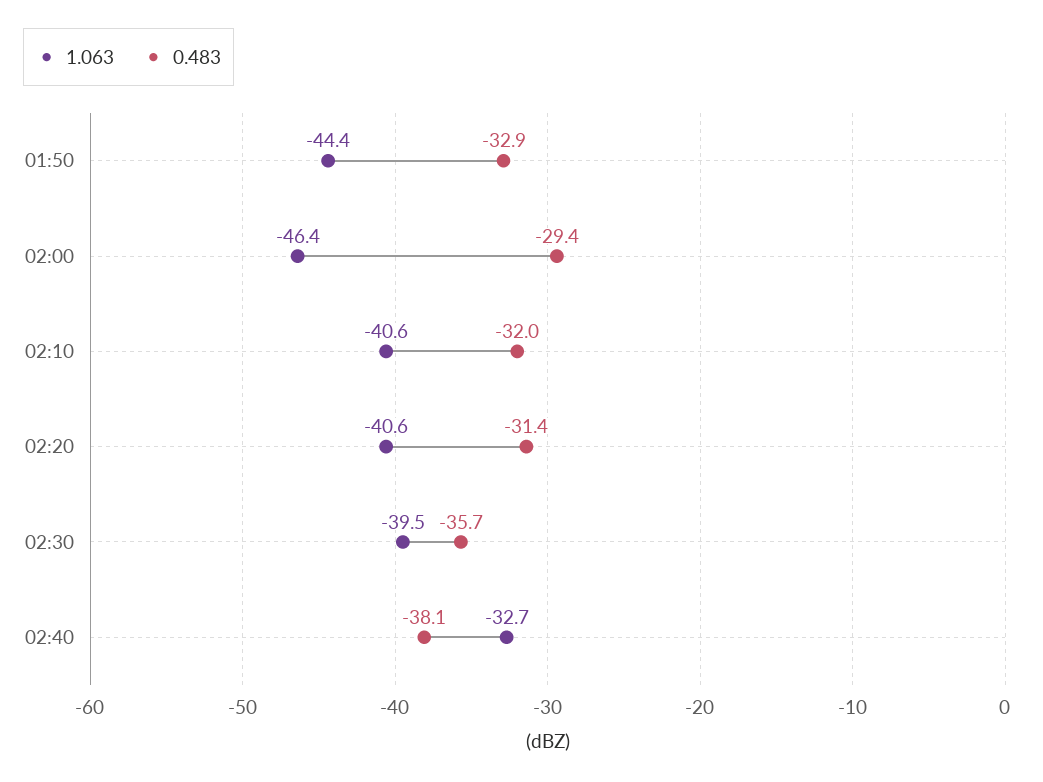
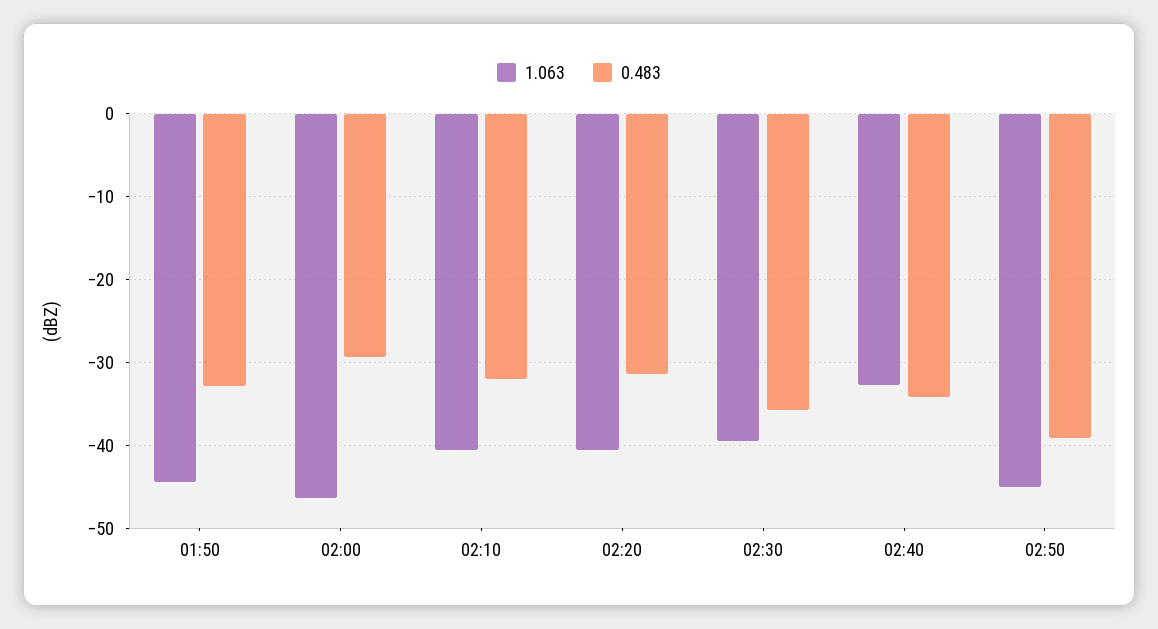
0.483, 02:40: -38.1 -> -34
1.063, 02:50: none -> -45
0.483, 02:50: none -> -39

